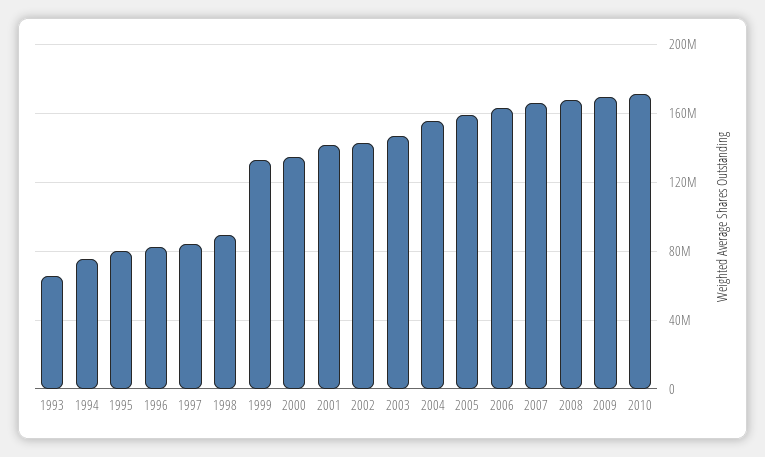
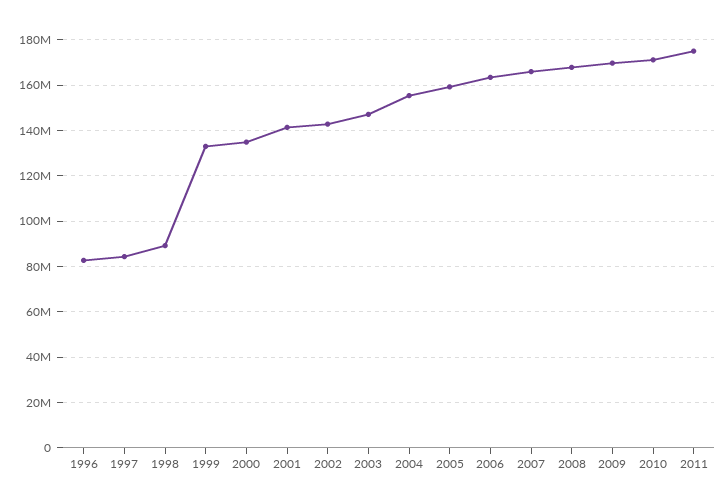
1993: 65000000 -> none
1994: 75000000 -> none
1995: 80000000 -> none
2011: none -> 175000000

